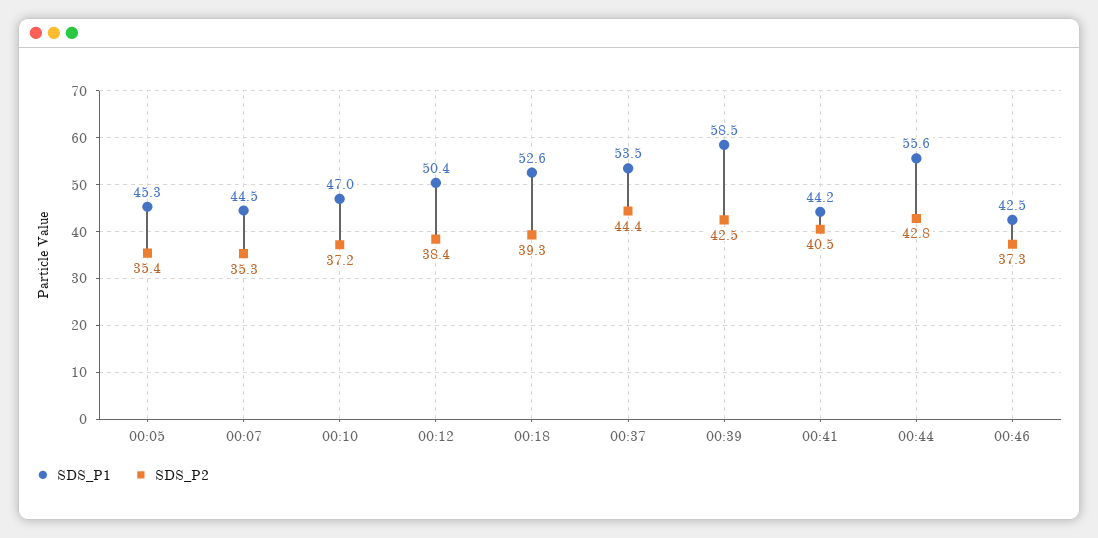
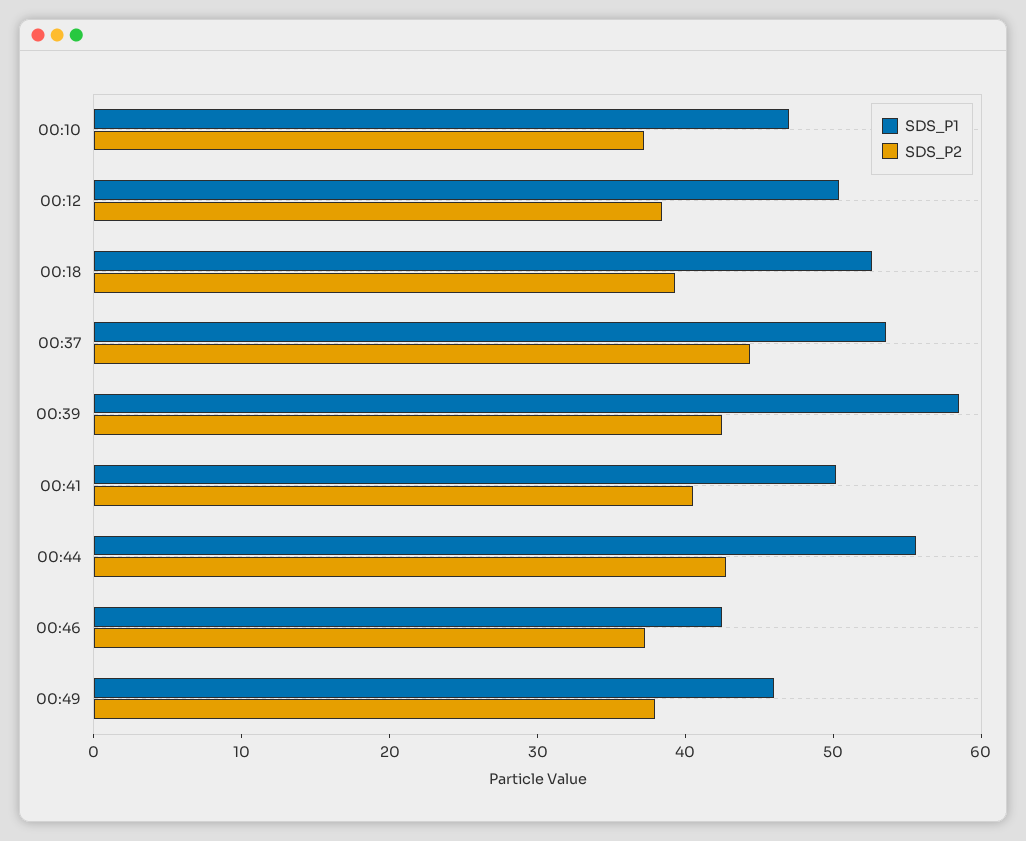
SDS_P1, 00:05: 45.3 -> none
SDS_P2, 00:05: 35.4 -> none
SDS_P1, 00:07: 44.5 -> none
SDS_P2, 00:07: 35.3 -> none
SDS_P1, 00:41: 44.2 -> 50
SDS_P1, 00:49: none -> 46
SDS_P2, 00:49: none -> 38

